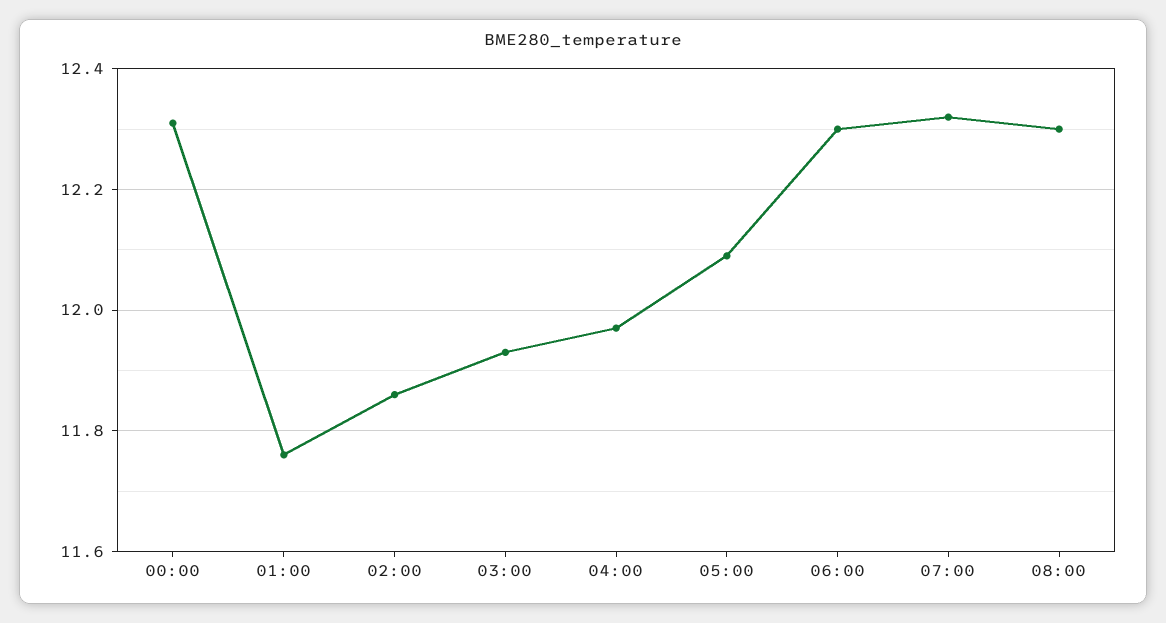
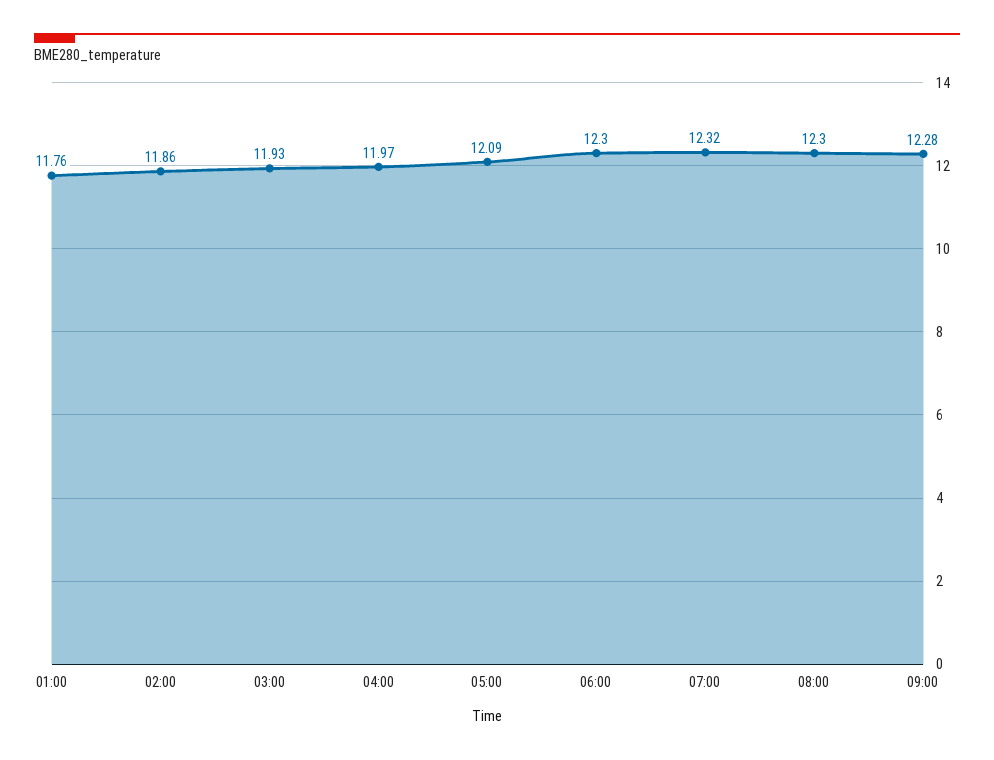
00:00: 12.3 -> none
09:00: none -> 12.28

